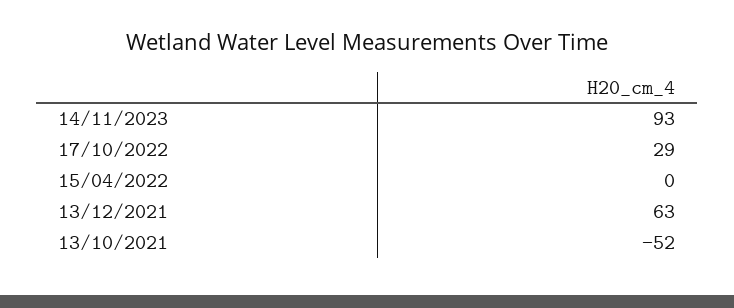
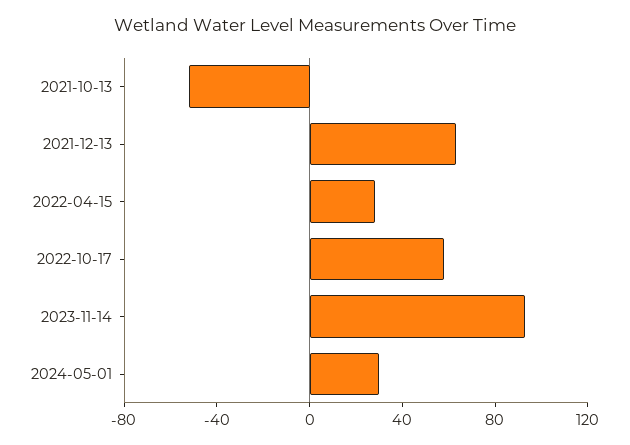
17/10/2022: 29 -> 60
15/04/2022: 0 -> 30
2024-05-01: none -> 30

